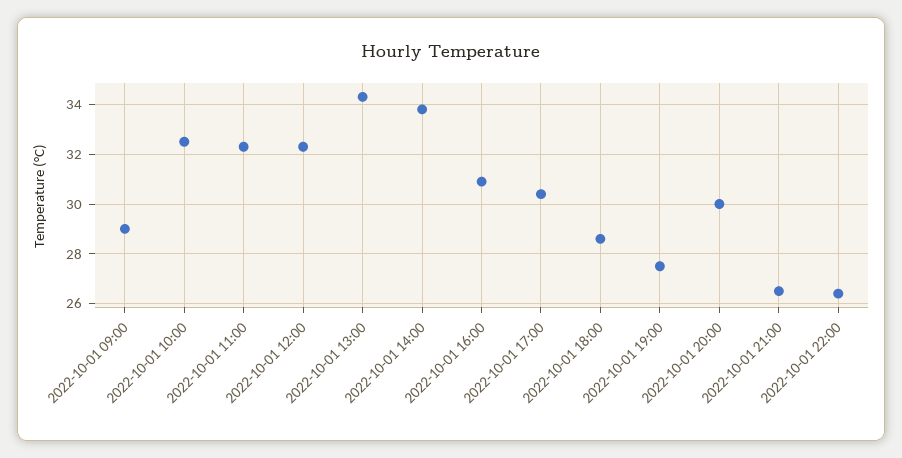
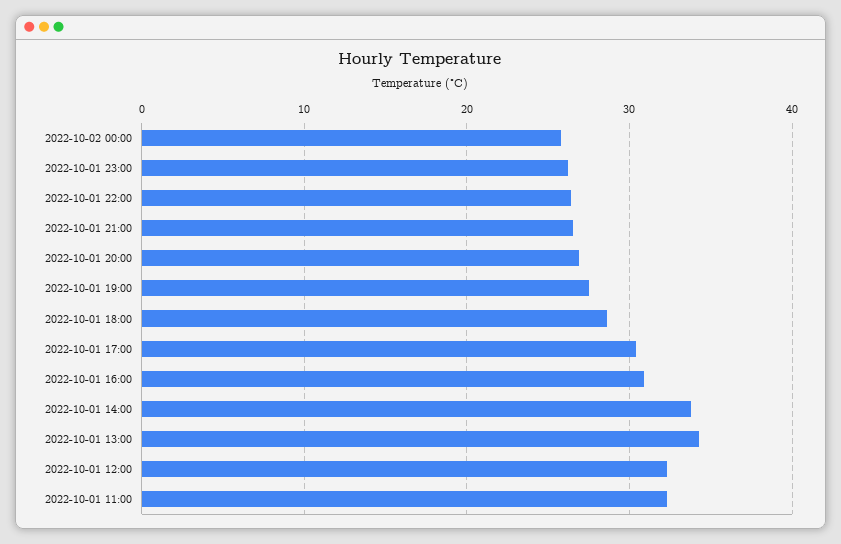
2022-10-01 09:00: 29 -> none
2022-10-01 10:00: 32.5 -> none
2022-10-01 20:00: 30 -> 27
2022-10-02 00:00: none -> 26
2022-10-01 23:00: none -> 26

